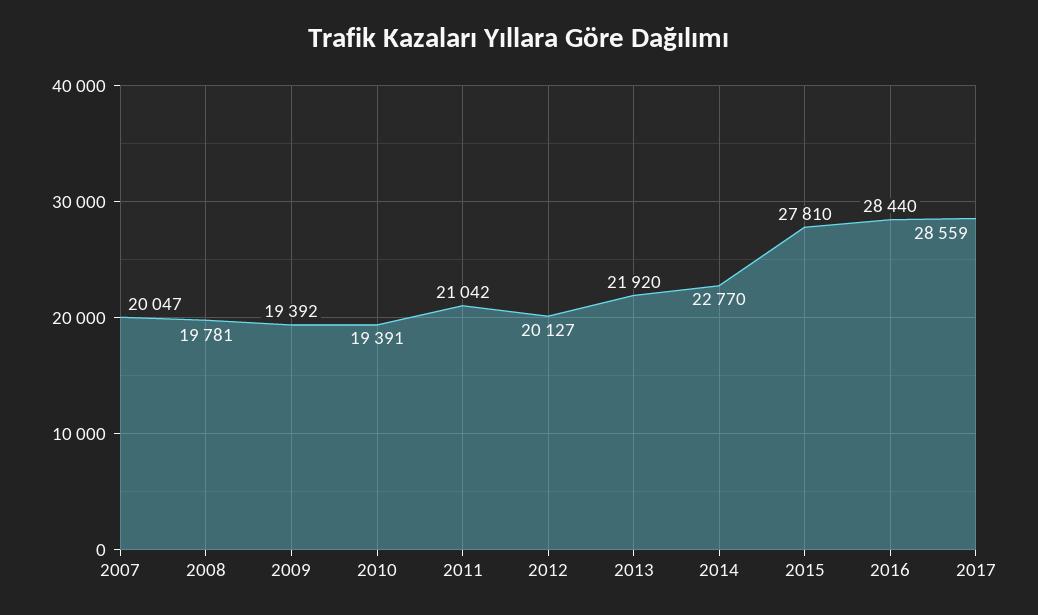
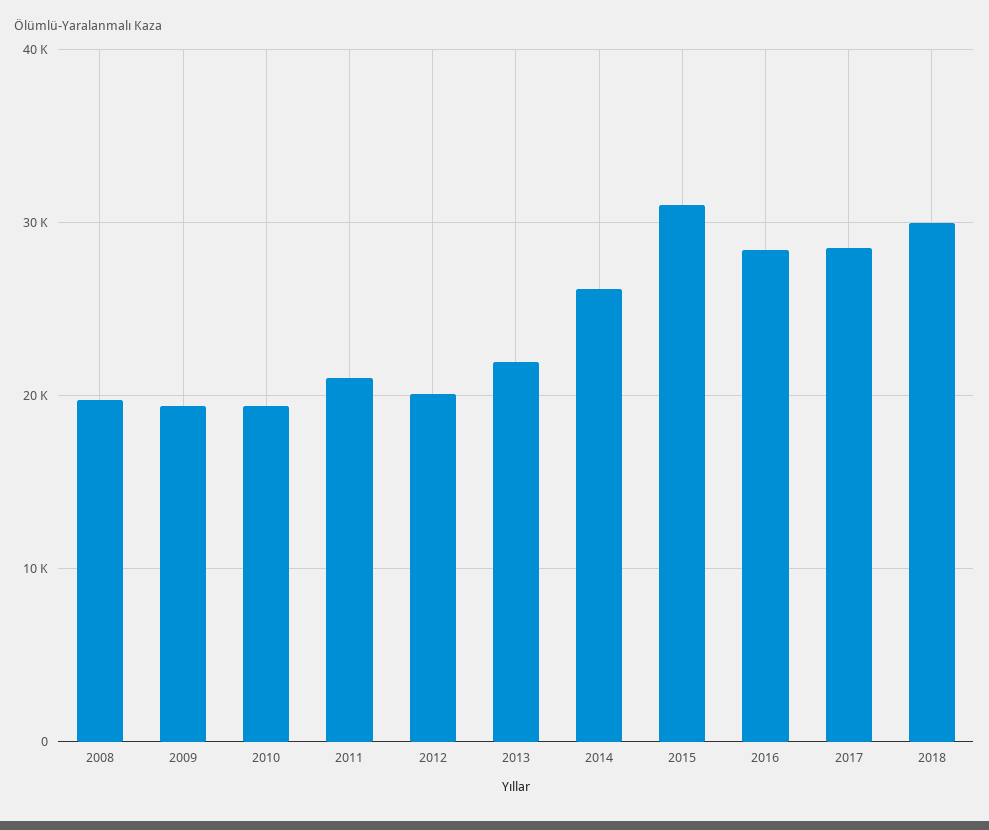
2007: 20047 -> none
2014: 22770 -> 26000
2015: 27810 -> 31000
2018: none -> 30000

